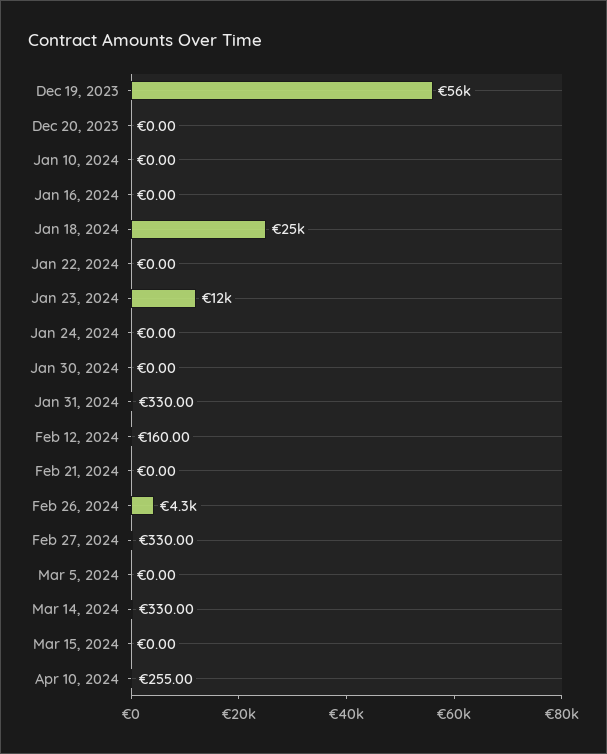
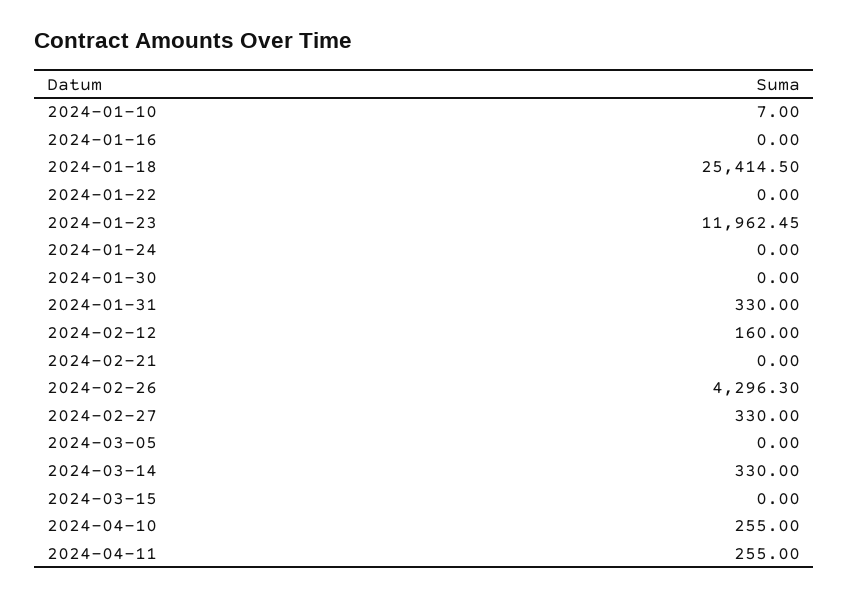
Dec 19, 2023: 56000 -> none
Dec 20, 2023: 0 -> none
Jan 10, 2024: 0 -> 7
2024-04-11: none -> 255

